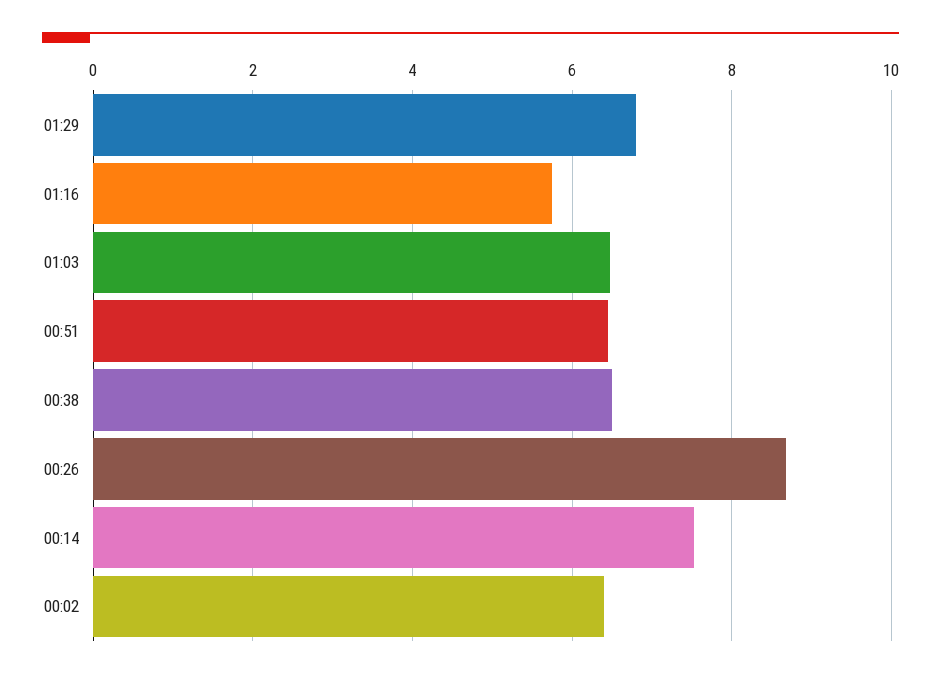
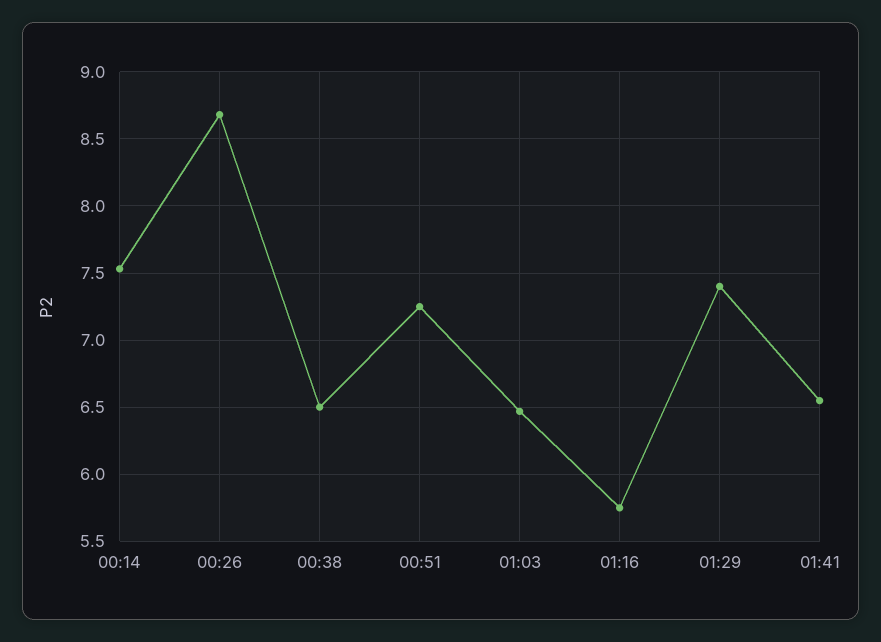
01:29: 6.8 -> 7.4
00:51: 6.4 -> 7.25
00:02: 6.4 -> none
01:41: none -> 6.55

